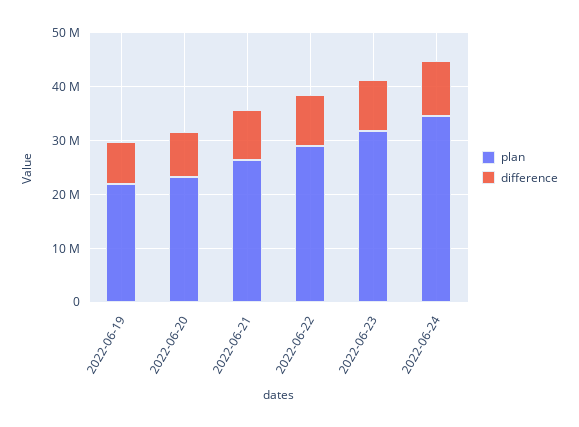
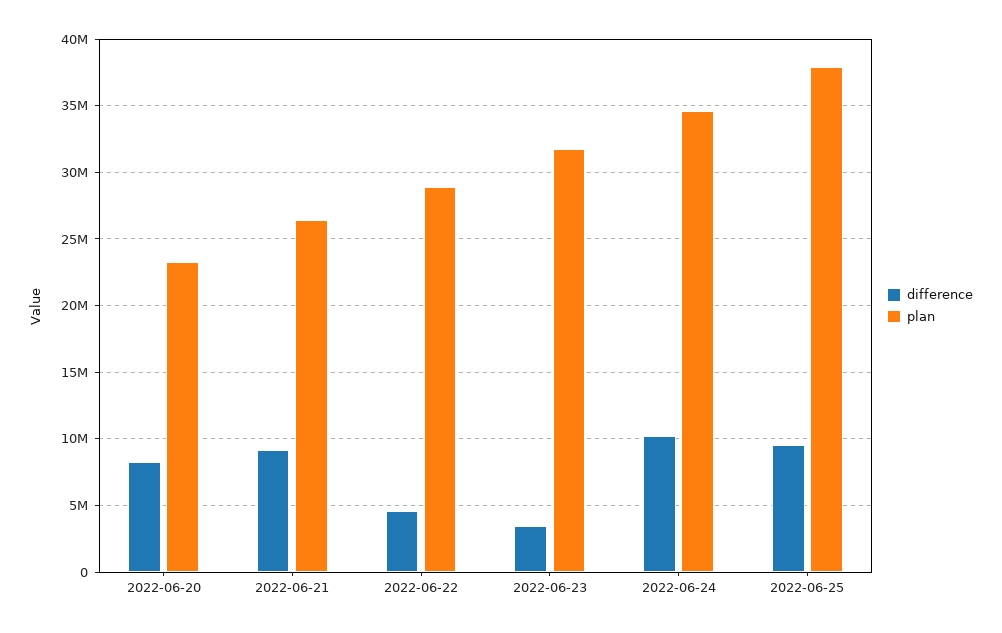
plan, 2022-06-19: 22000000 -> none
difference, 2022-06-19: 8000000 -> none
difference, 2022-06-22: 10000000 -> 4500000
difference, 2022-06-23: 10000000 -> 3500000
difference, 2022-06-25: none -> 9500000
plan, 2022-06-25: none -> 38000000

